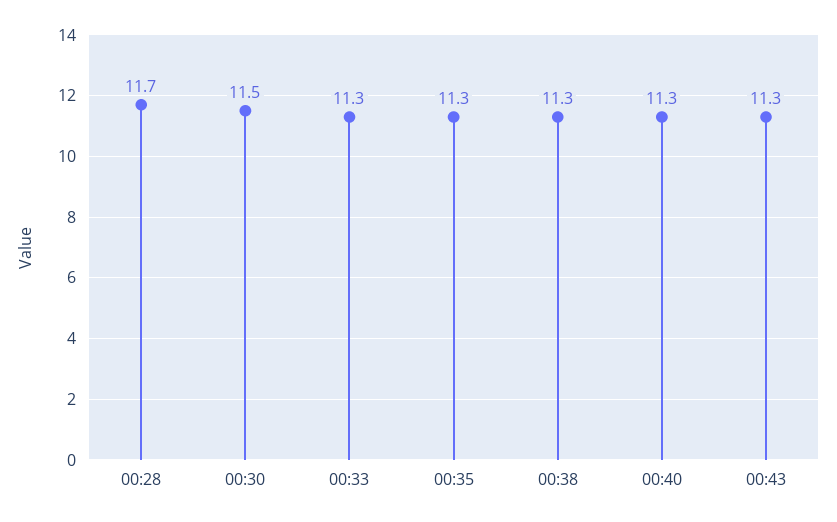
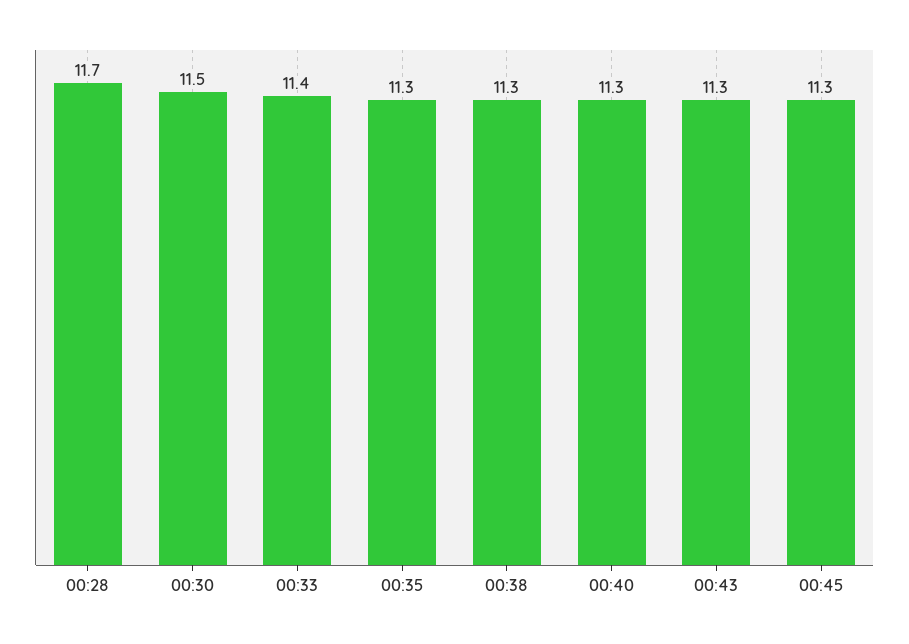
00:33: 11.3 -> 11.4
00:45: none -> 11.3

